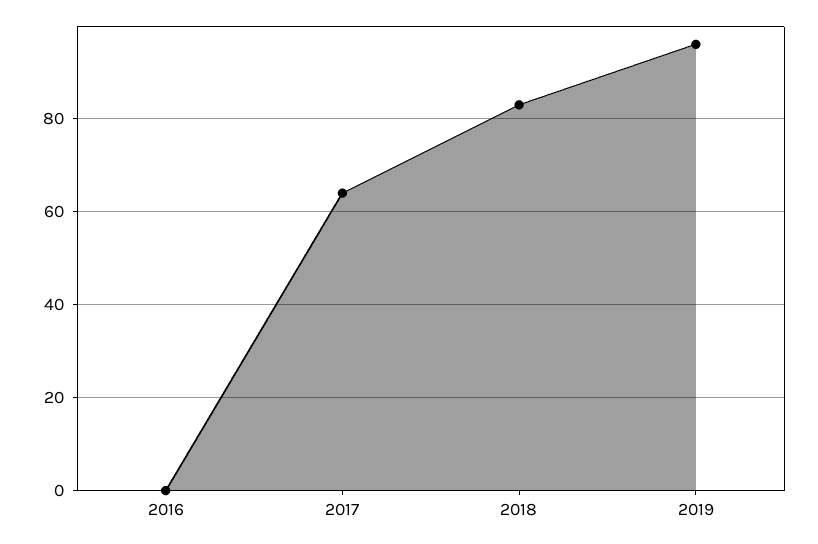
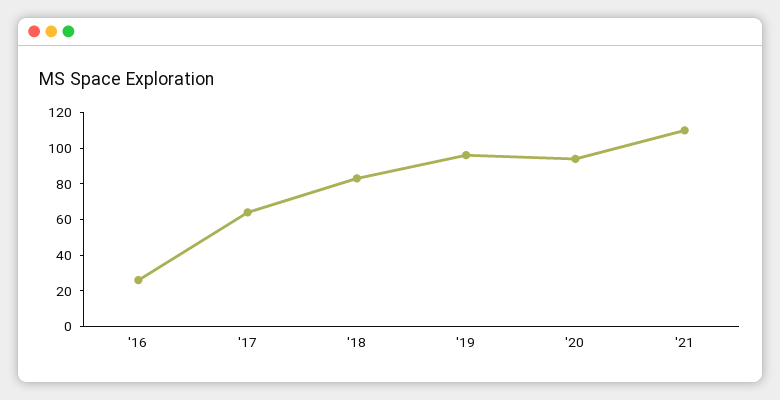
2016: 0 -> 25
'20: none -> 95
'21: none -> 110

